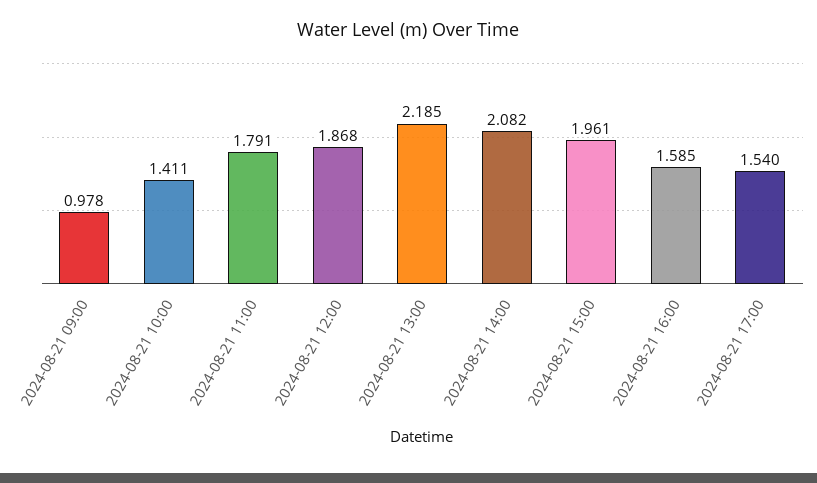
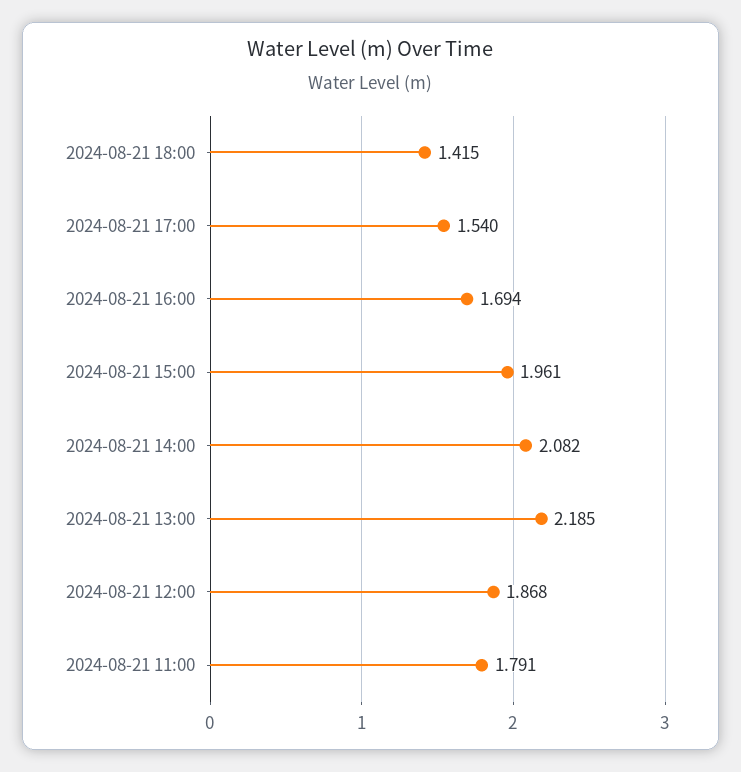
2024-08-21 09:00: 0.978 -> none
2024-08-21 10:00: 1.411 -> none
2024-08-21 16:00: 1.585 -> 1.694
2024-08-21 18:00: none -> 1.415

